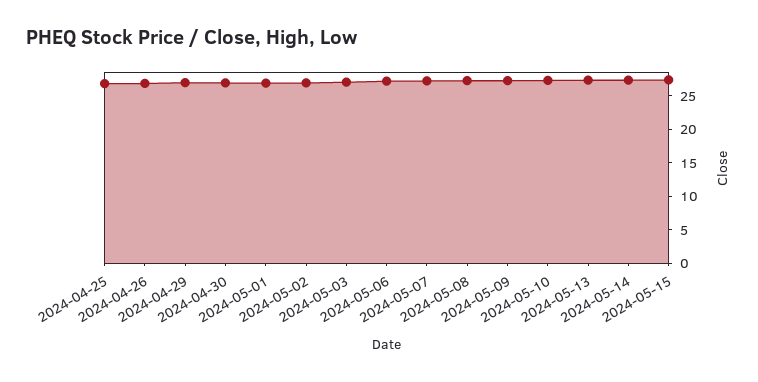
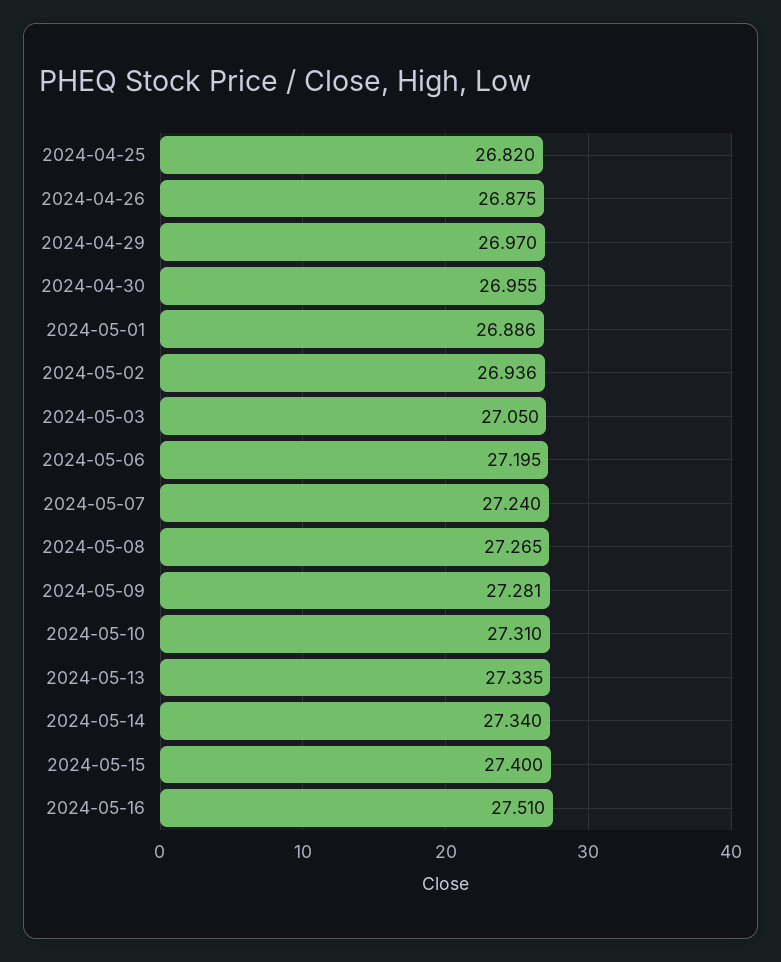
2024-05-16: none -> 27.51

